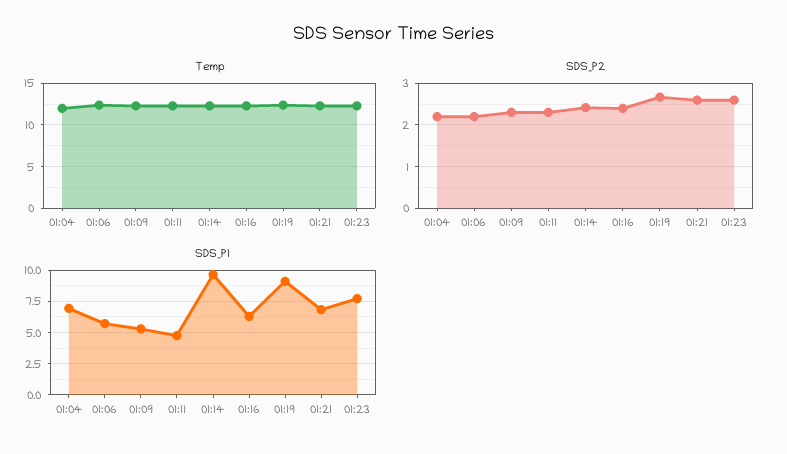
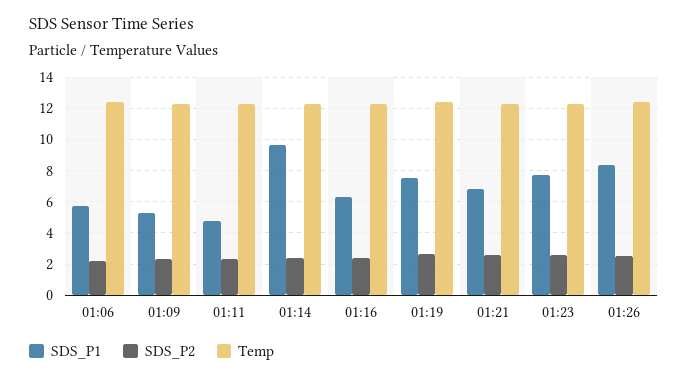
Temp, 01:04: 12 -> none
SDS_P2, 01:04: 2.2 -> none
SDS_P1, 01:04: 7 -> none
SDS_P1, 01:19: 9 -> 7.5
SDS_P1, 01:26: none -> 8.5
SDS_P2, 01:26: none -> 2.5
Temp, 01:26: none -> 12.5

